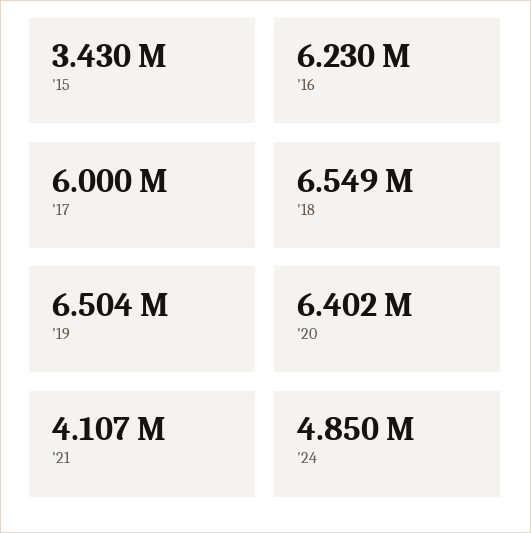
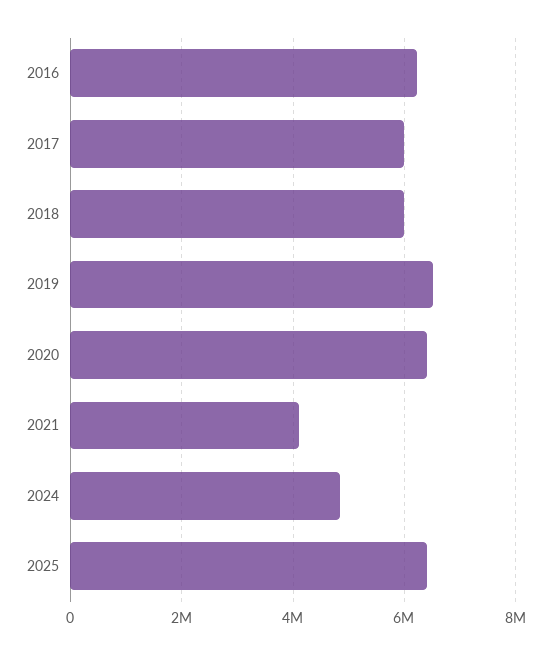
'15: 3430000 -> none
'18: 6549000 -> 6000000
2025: none -> 6400000

